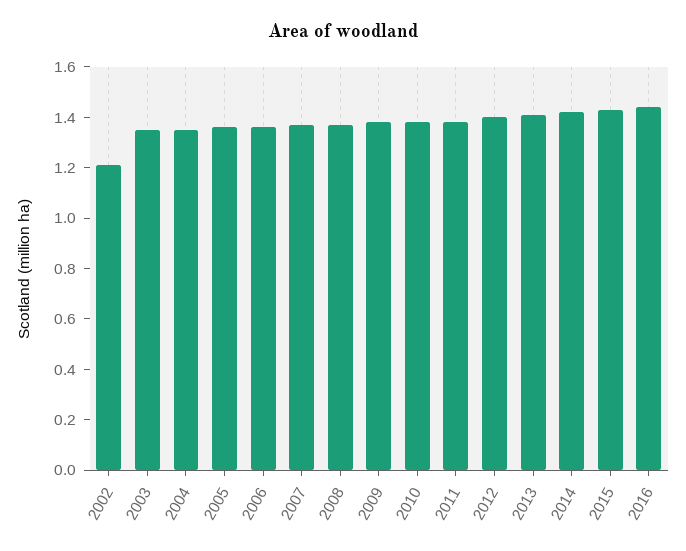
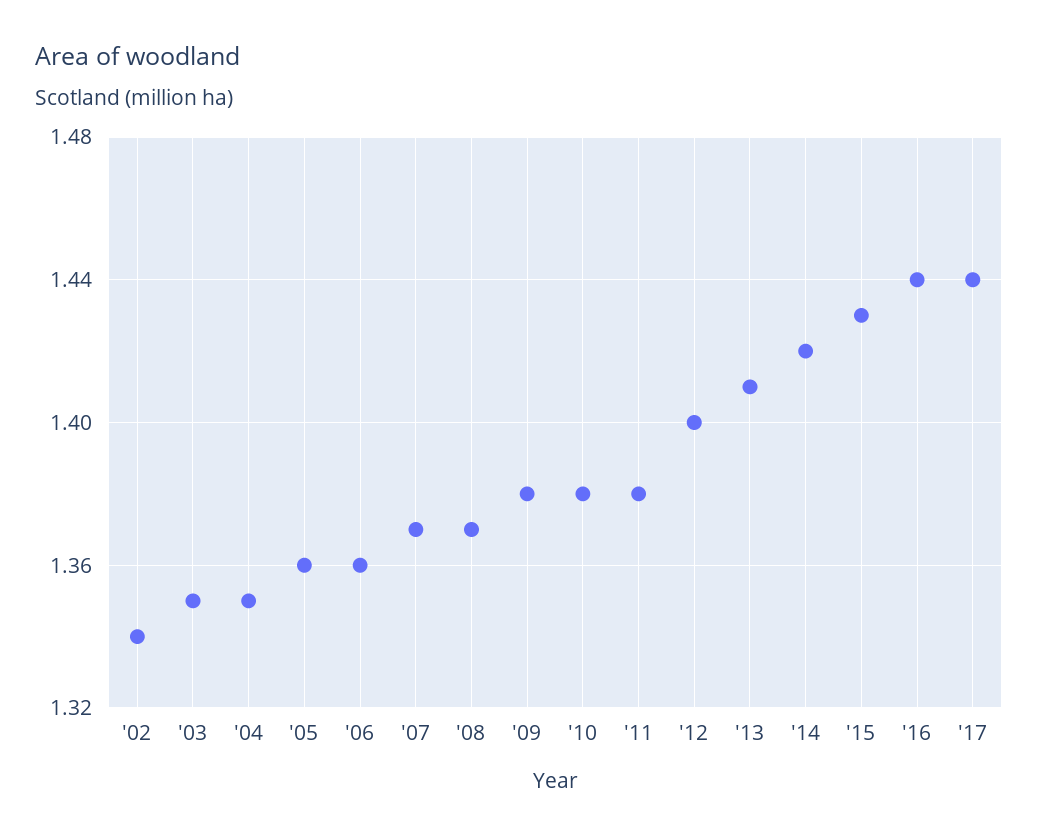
2002: 1.2 -> 1.34
'17: none -> 1.44

